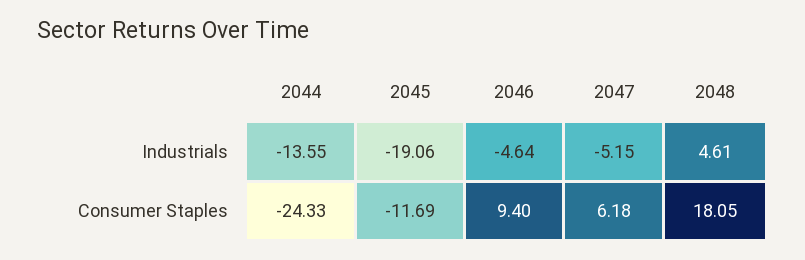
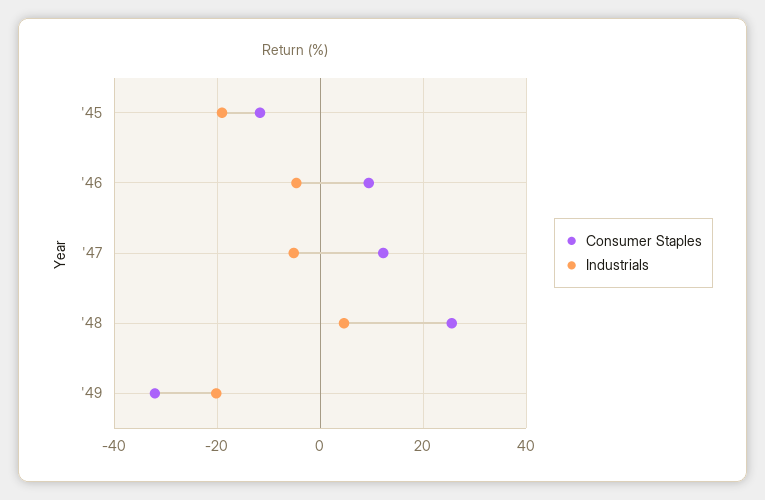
Industrials, 2044: -13.55 -> none
Consumer Staples, 2044: -24.33 -> none
Consumer Staples, 2047: 6.18 -> 12
Consumer Staples, 2048: 18.05 -> 26
Consumer Staples, '49: none -> -32
Industrials, '49: none -> -20

